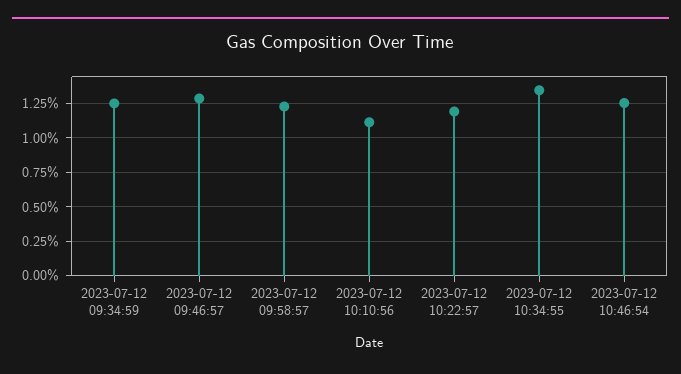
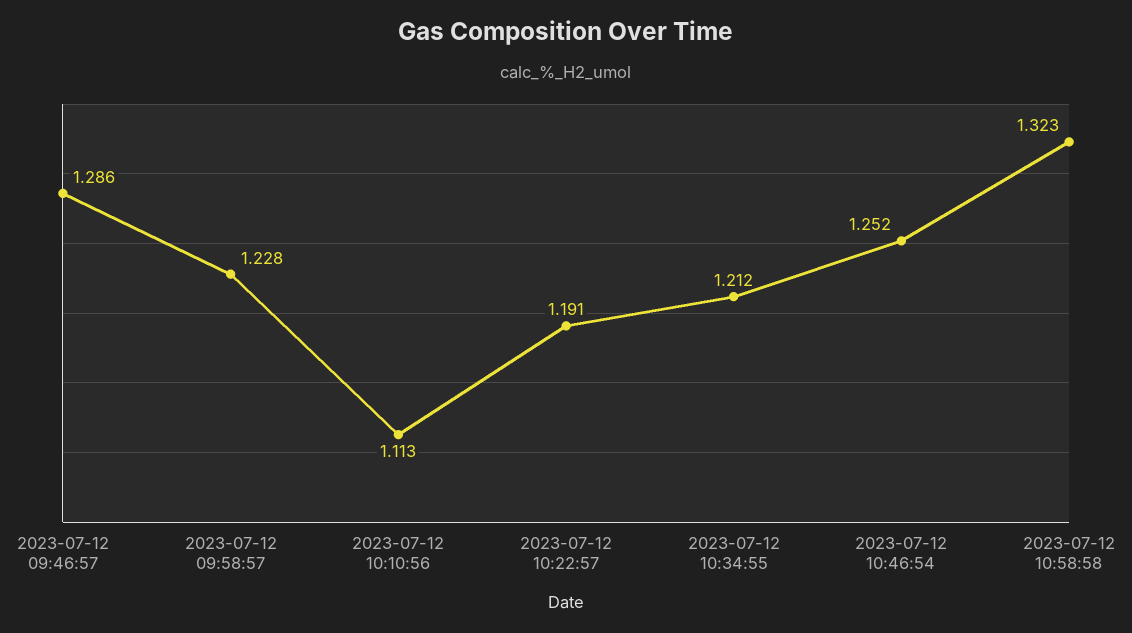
2023-07-12 09:34:59: 1.25 -> none
2023-07-12 10:34:55: 1.35 -> 1.212
2023-07-12 10:58:58: none -> 1.323

